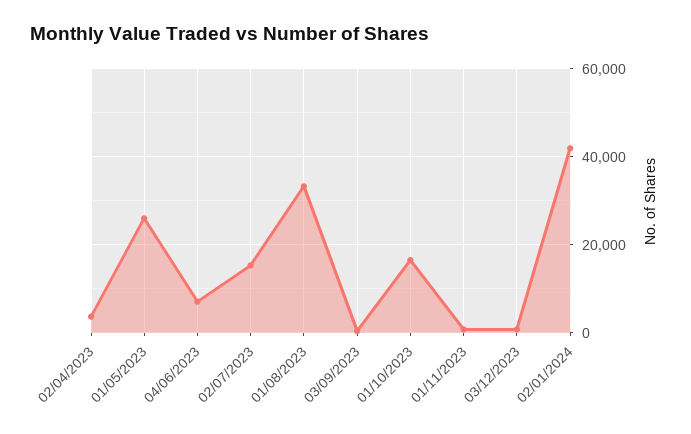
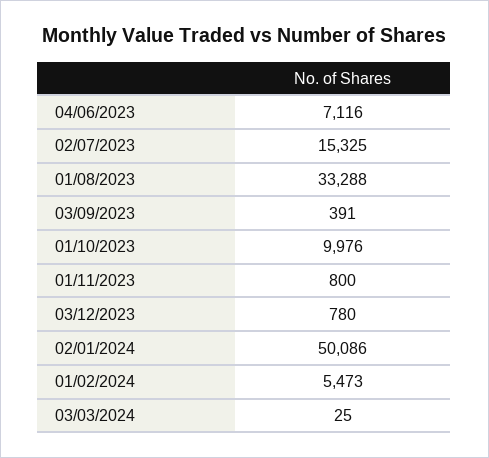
02/04/2023: 4000 -> none
01/05/2023: 26000 -> none
01/10/2023: 16000 -> 9976
02/01/2024: 42000 -> 50086
01/02/2024: none -> 5473
03/03/2024: none -> 25

